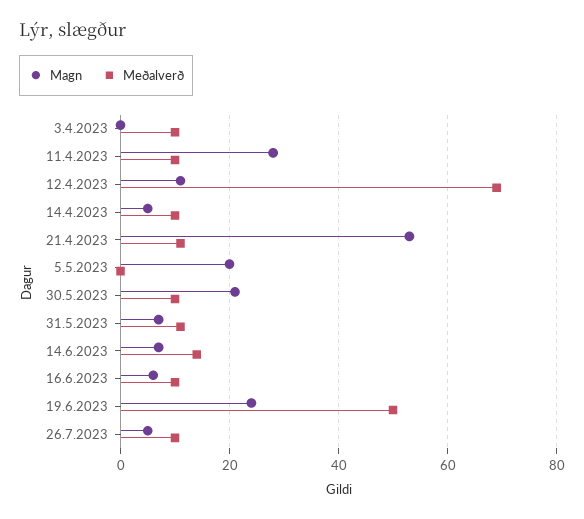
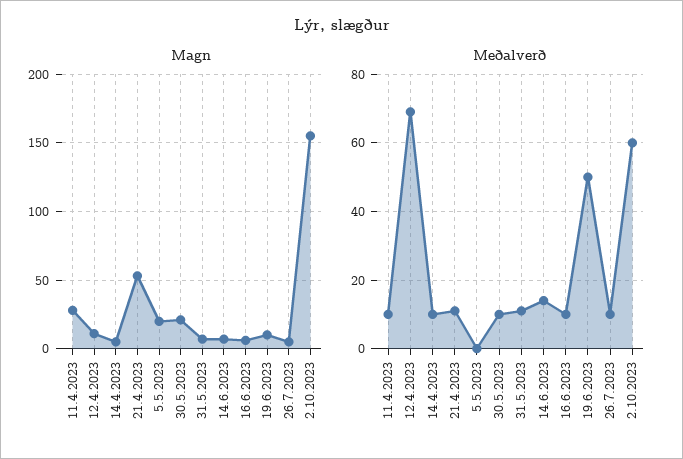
Magn, 3.4.2023: 0 -> none
Meðalverð, 3.4.2023: 10 -> none
Magn, 19.6.2023: 25 -> 10
Magn, 2.10.2023: none -> 155
Meðalverð, 2.10.2023: none -> 60

